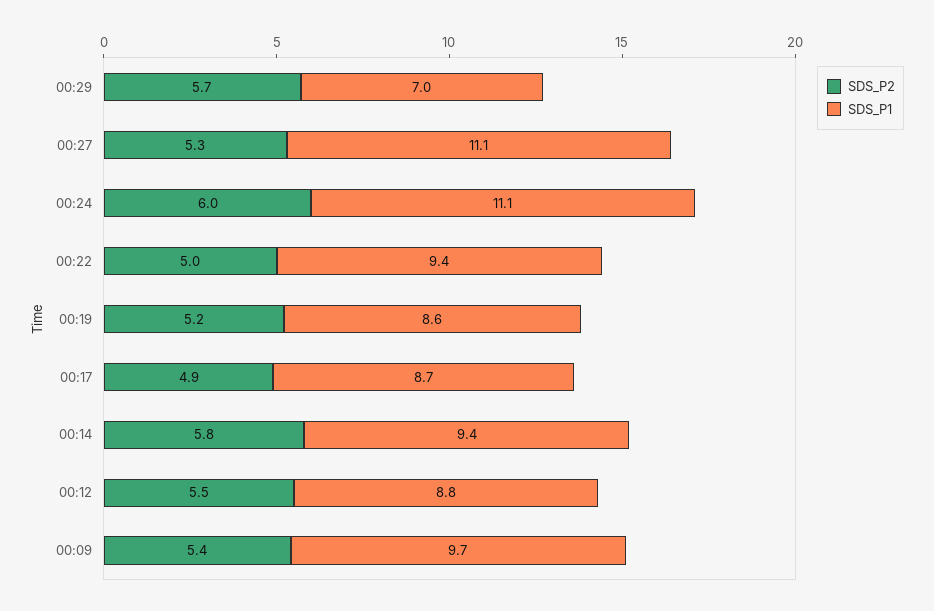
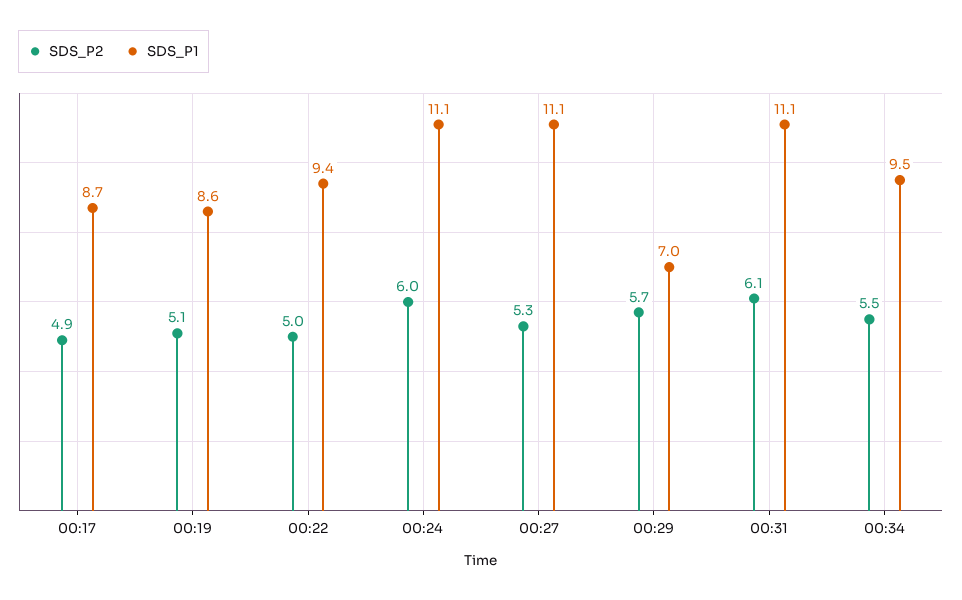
SDS_P2, 00:19: 5.2 -> 5.1
SDS_P2, 00:14: 5.8 -> none
SDS_P1, 00:14: 9.4 -> none
SDS_P2, 00:12: 5.5 -> none
SDS_P1, 00:12: 8.8 -> none
SDS_P2, 00:09: 5.4 -> none
SDS_P1, 00:09: 9.7 -> none
SDS_P2, 00:31: none -> 6.1
SDS_P1, 00:31: none -> 11.1
SDS_P2, 00:34: none -> 5.5
SDS_P1, 00:34: none -> 9.5

